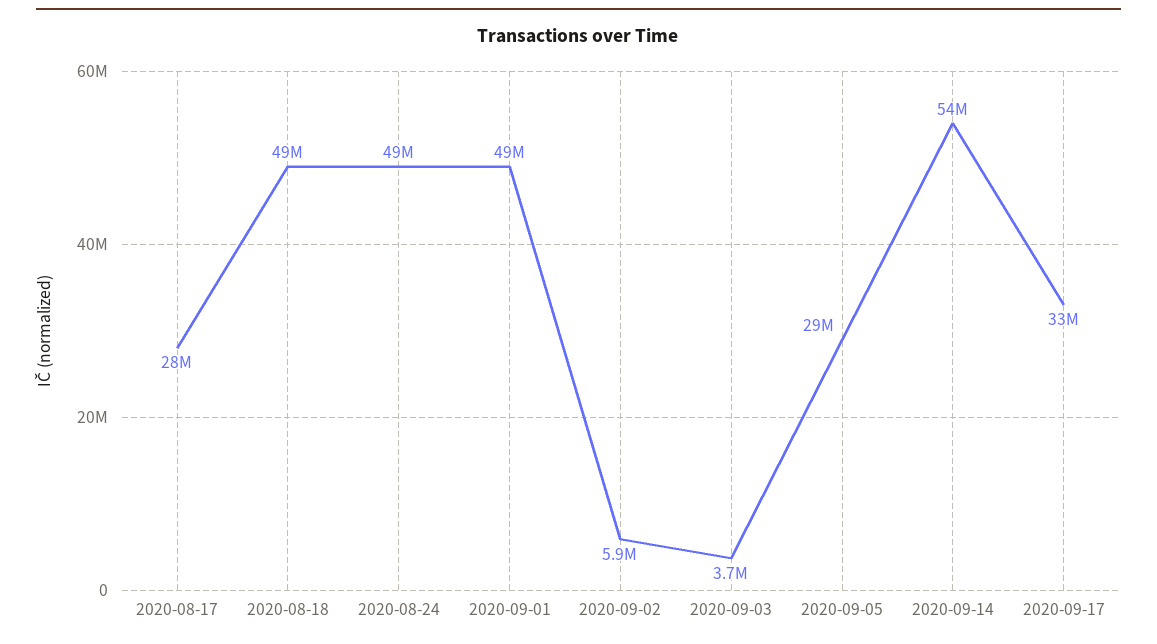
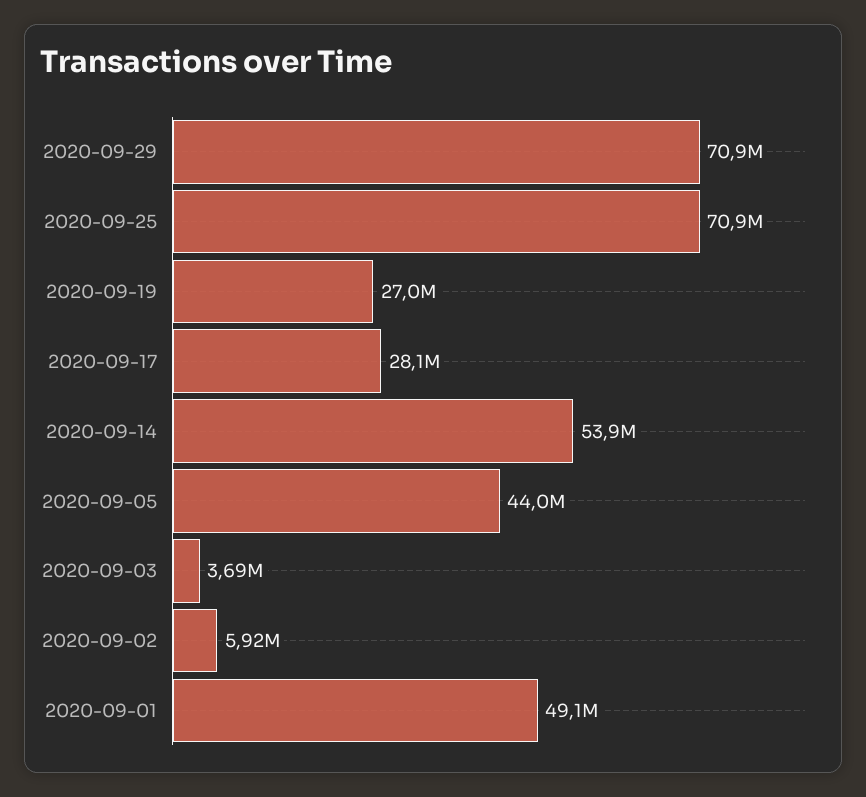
2020-08-17: 28000000 -> none
2020-08-18: 49000000 -> none
2020-08-24: 49000000 -> none
2020-09-05: 29000000 -> 44000000
2020-09-17: 33000000 -> 28100000
2020-09-29: none -> 70900000
2020-09-25: none -> 70900000
2020-09-19: none -> 27000000

